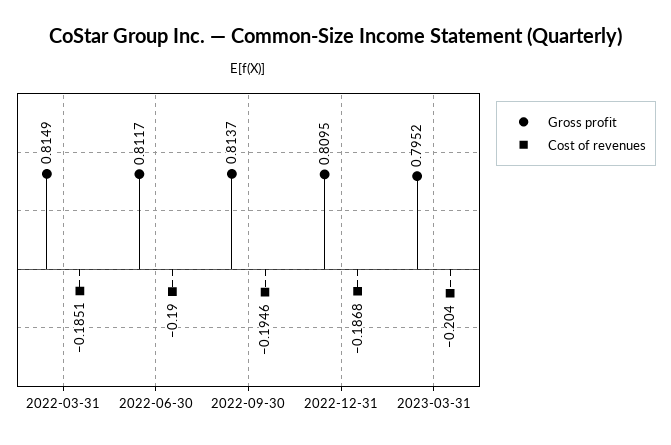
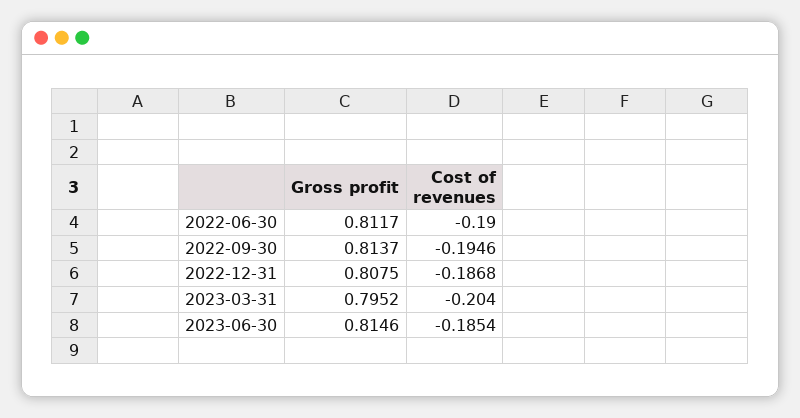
Gross profit, 2022-03-31: 0.8149 -> none
Cost of revenues, 2022-03-31: -0.1851 -> none
Gross profit, 2022-12-31: 0.8095 -> 0.8075
Gross profit, 2023-06-30: none -> 0.8146
Cost of revenues, 2023-06-30: none -> -0.1854

